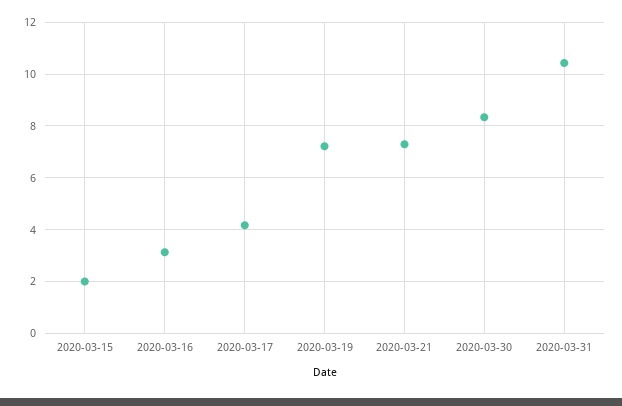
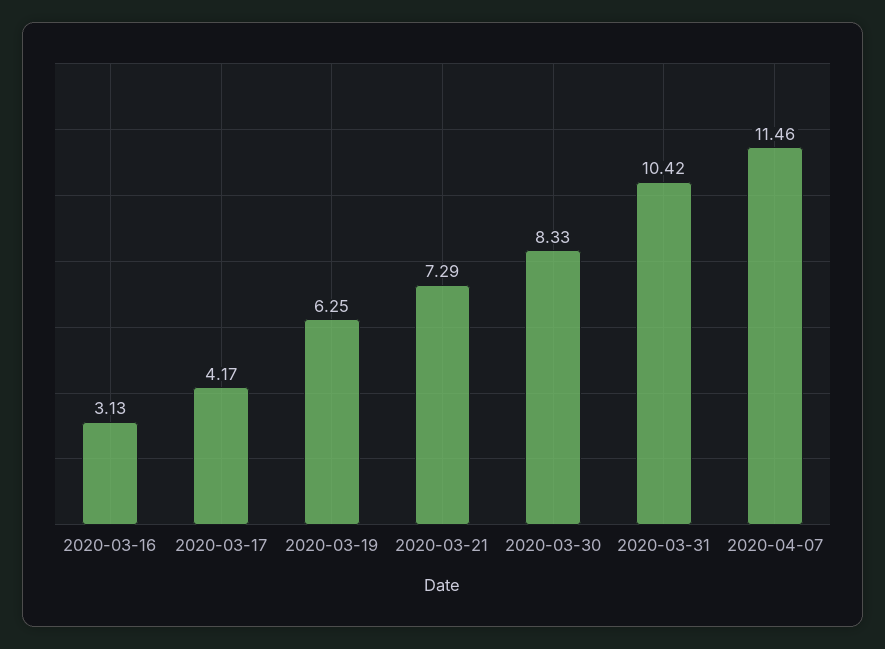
2020-03-15: 2 -> none
2020-03-19: 7.25 -> 6.25
2020-04-07: none -> 11.46

